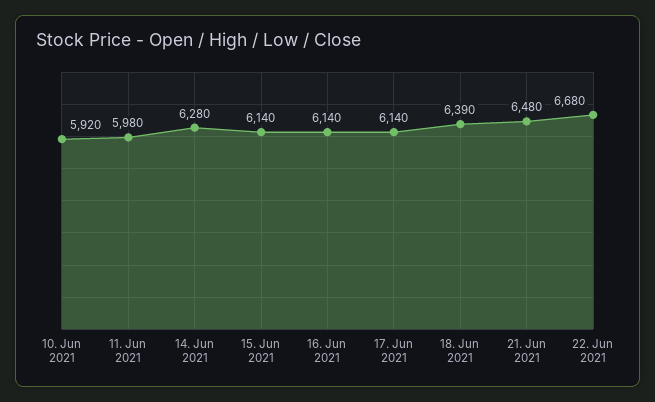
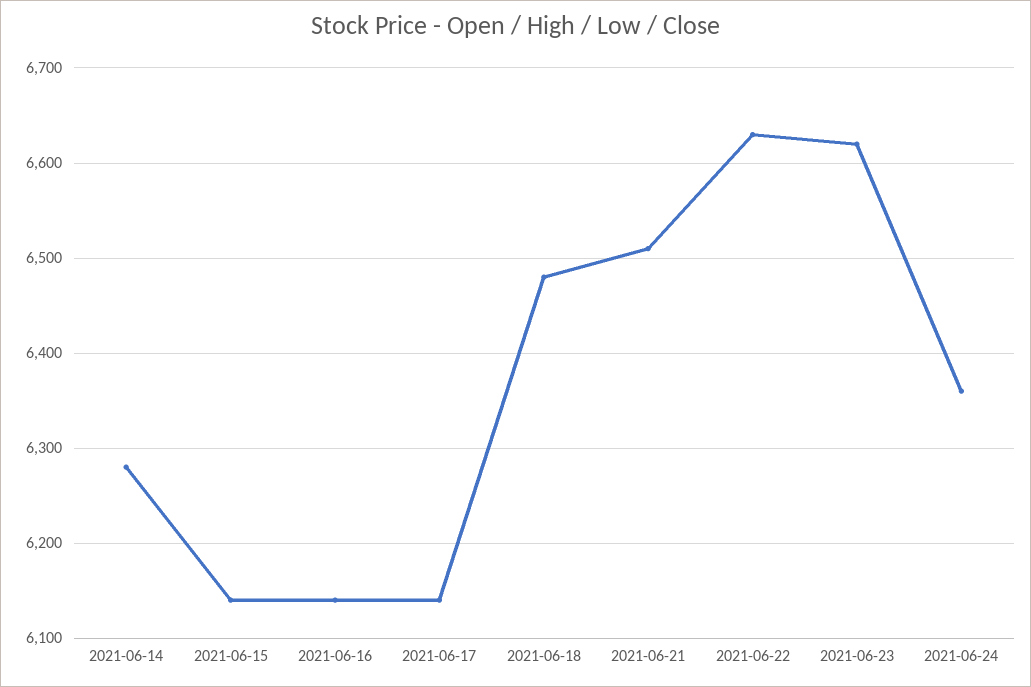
10. Jun 2021: 5920 -> none
11. Jun 2021: 5980 -> none
18. Jun 2021: 6390 -> 6480
21. Jun 2021: 6480 -> 6510
22. Jun 2021: 6680 -> 6630
2021-06-23: none -> 6620
2021-06-24: none -> 6360

